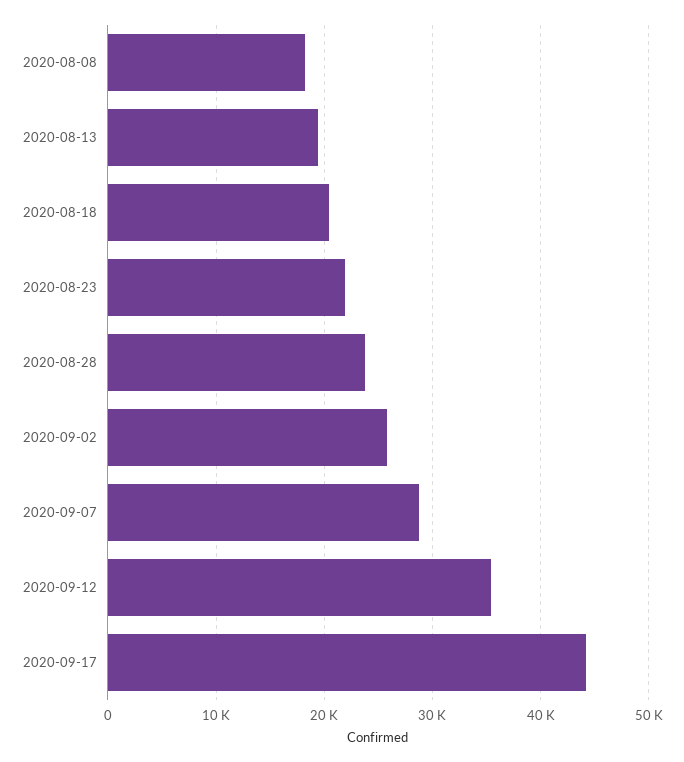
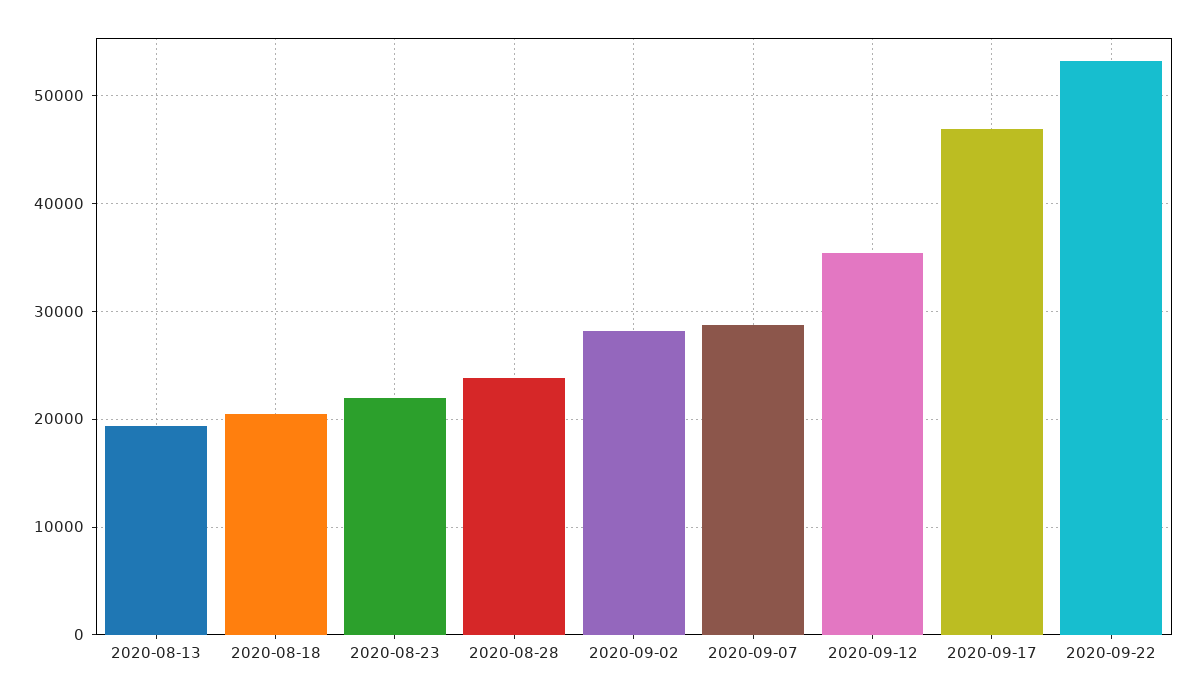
2020-08-08: 18000 -> none
2020-09-02: 26000 -> 28000
2020-09-17: 44000 -> 47000
2020-09-22: none -> 53000

